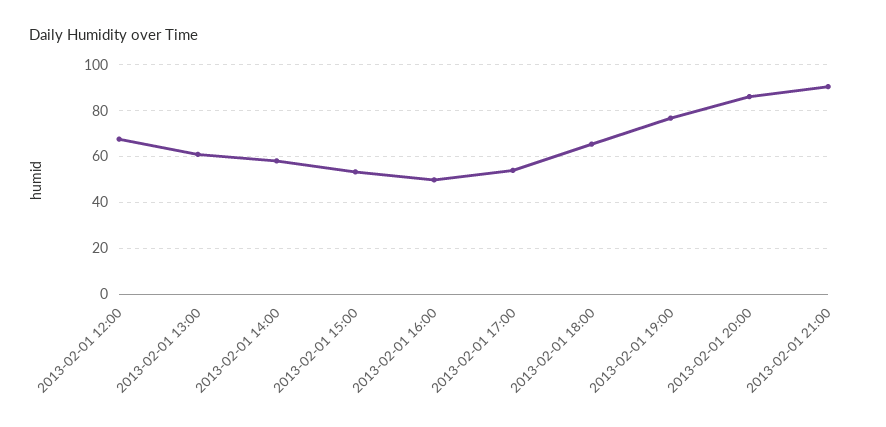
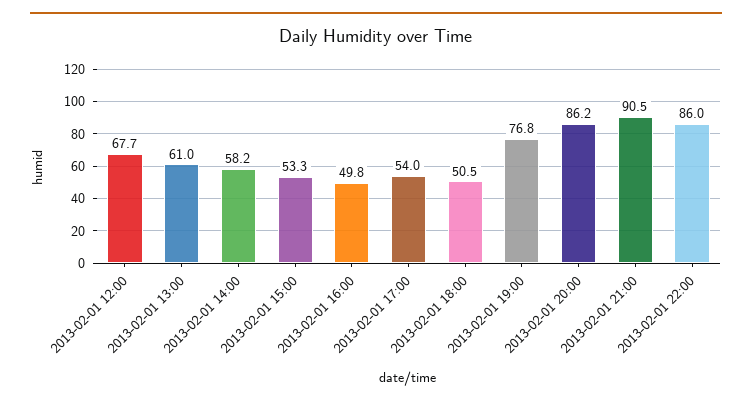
2013-02-01 18:00: 65 -> 50.5
2013-02-01 22:00: none -> 86

